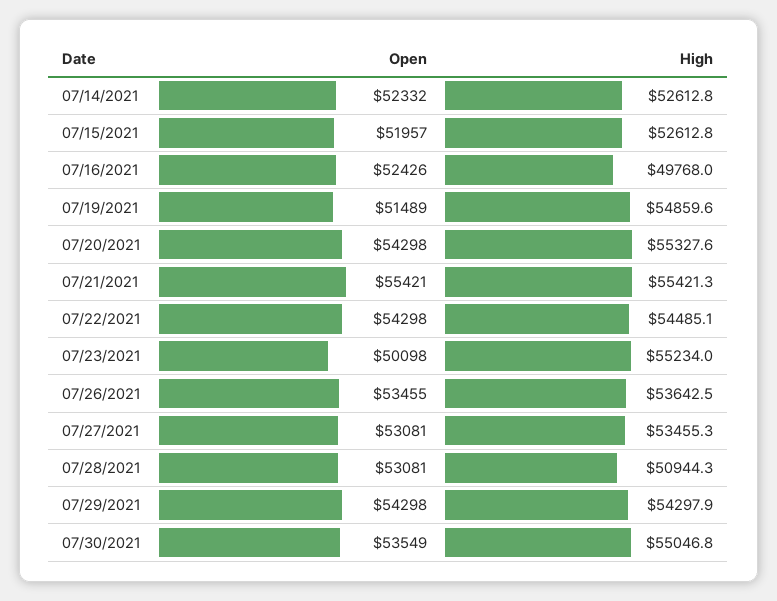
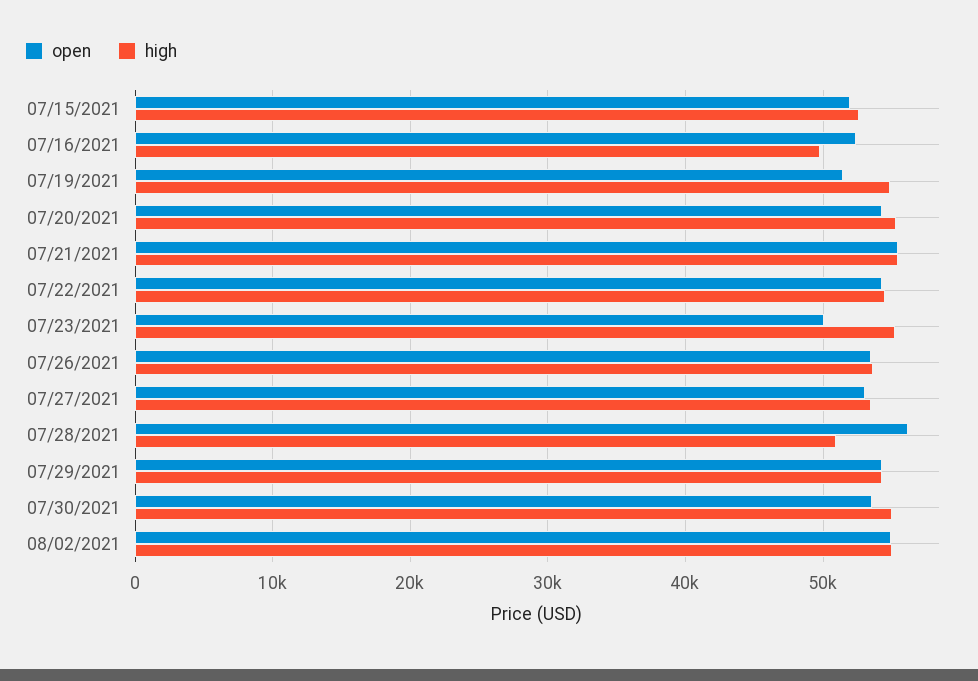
Open, 07/14/2021: 52332 -> none
High, 07/14/2021: 52612.8 -> none
Open, 07/28/2021: 53081 -> 56000
Open, 08/02/2021: none -> 55000
High, 08/02/2021: none -> 55000

